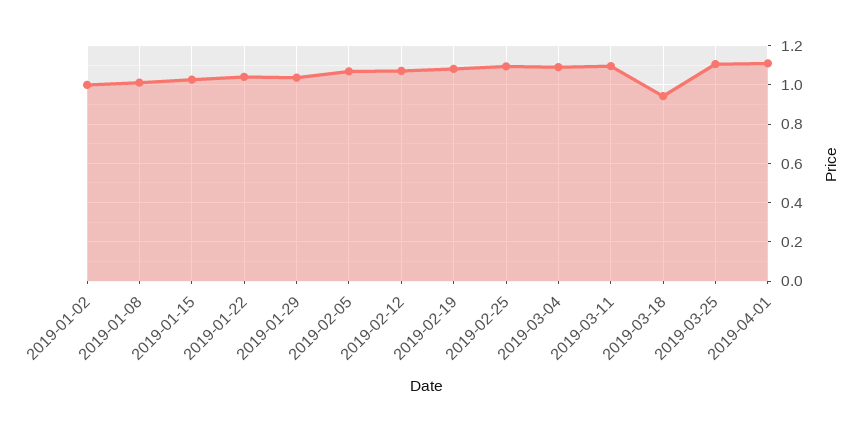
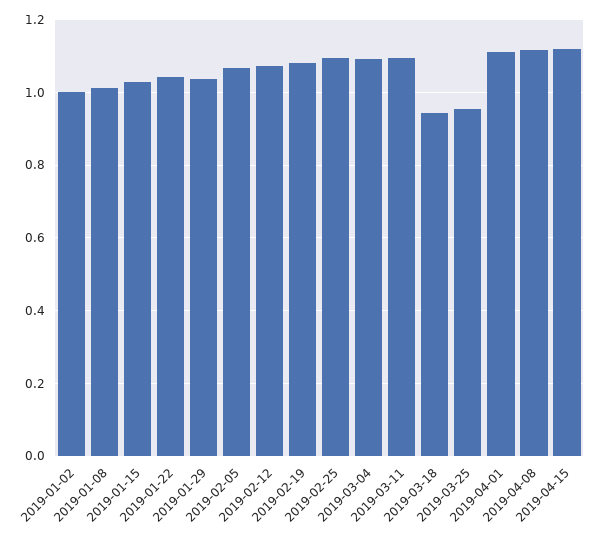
2019-03-25: 1.1 -> 0.96
2019-04-08: none -> 1.12
2019-04-15: none -> 1.12

